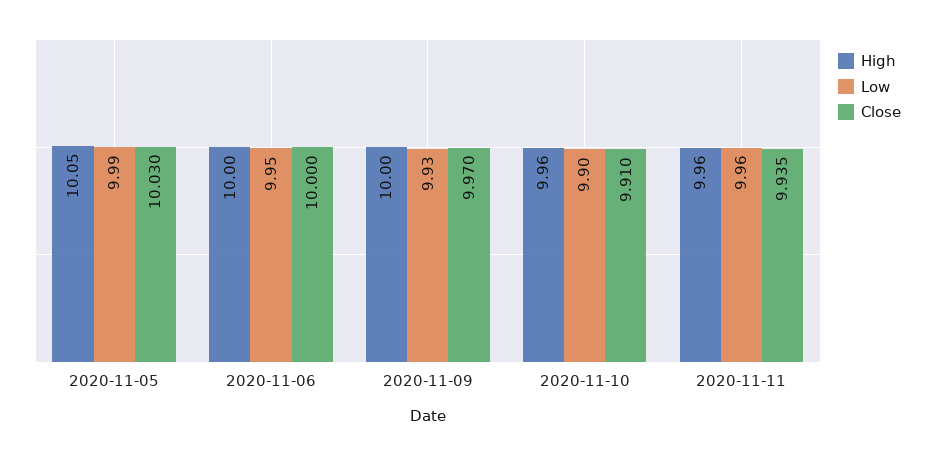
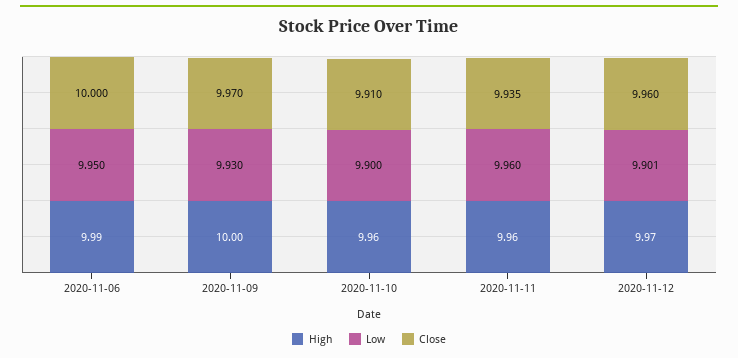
High, 2020-11-05: 10.05 -> none
Low, 2020-11-05: 9.99 -> none
Close, 2020-11-05: 10.03 -> none
High, 2020-11-06: 10 -> 9.99
High, 2020-11-12: none -> 9.97
Low, 2020-11-12: none -> 9.901
Close, 2020-11-12: none -> 9.96

